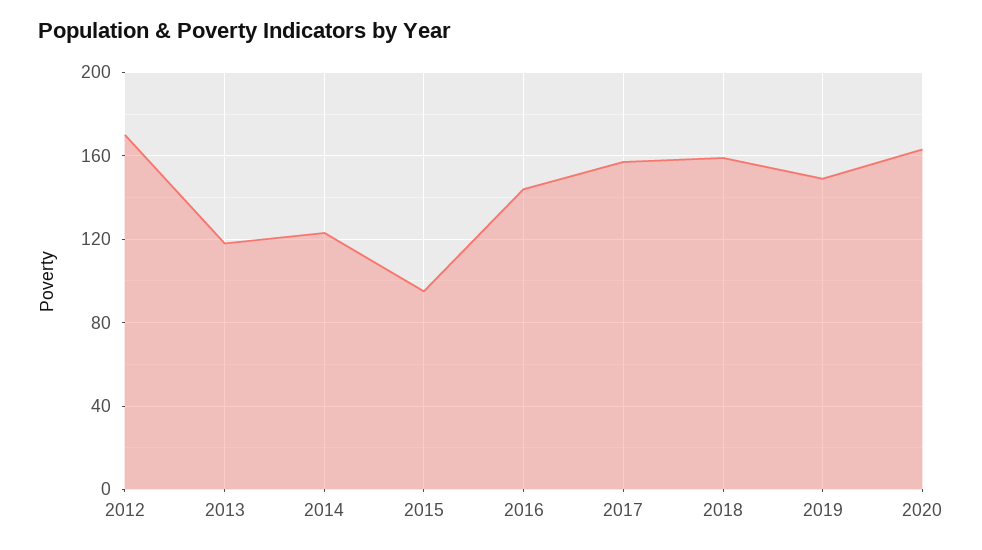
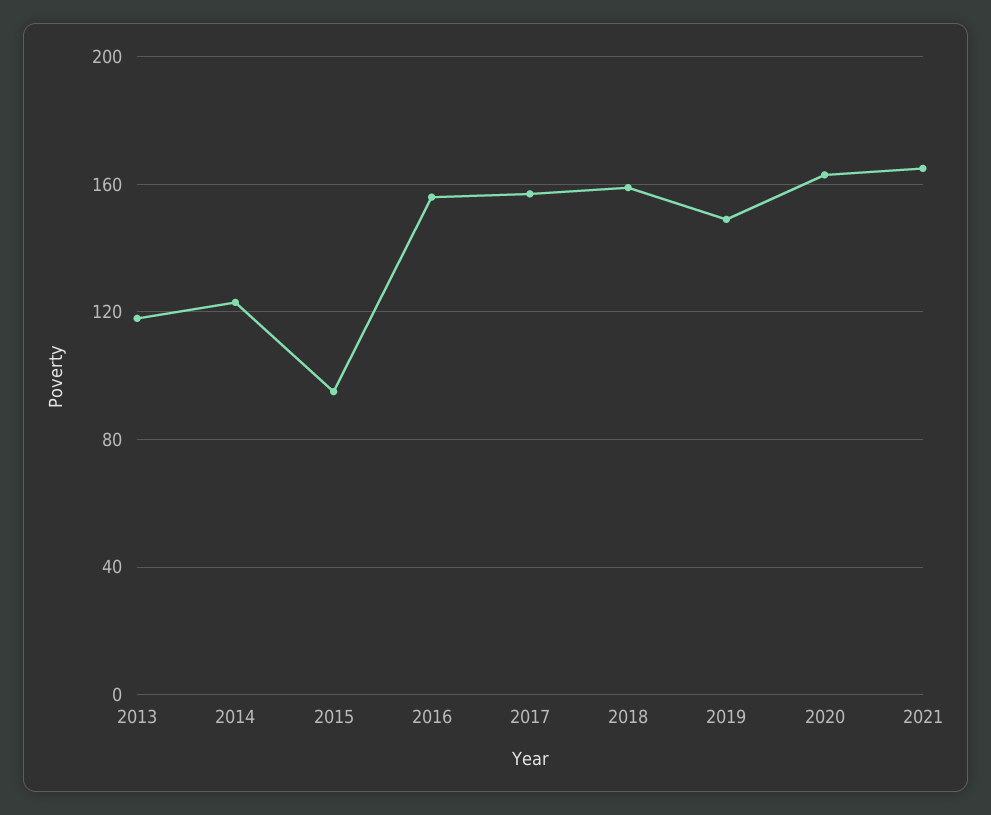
2012: 170 -> none
2016: 145 -> 155
2021: none -> 165

